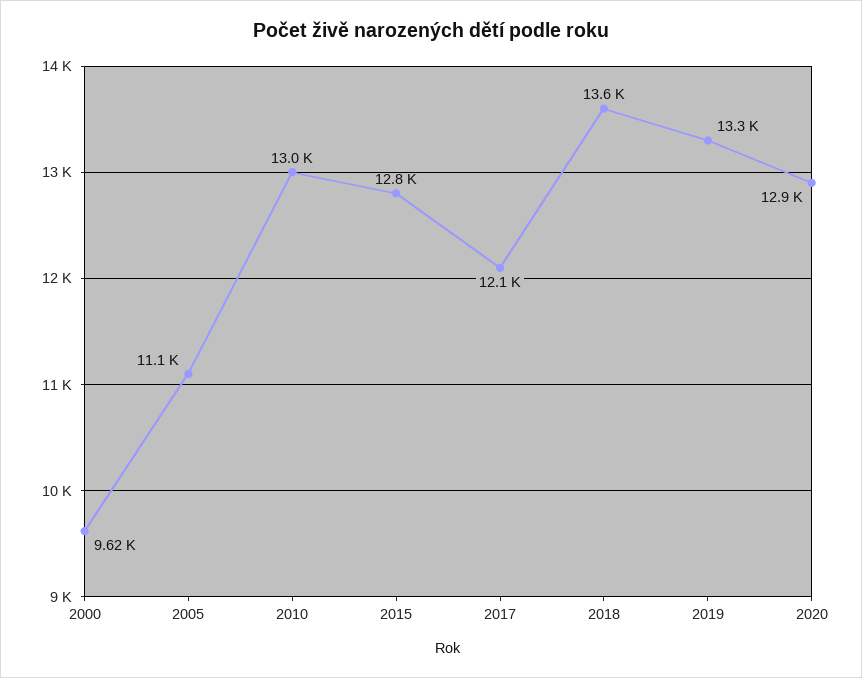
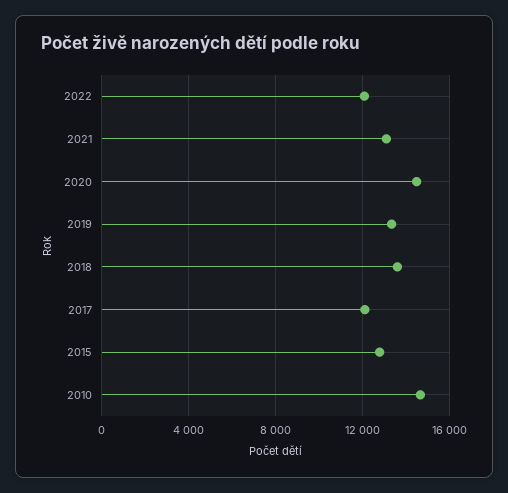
2000: 9620 -> none
2005: 11100 -> none
2010: 13000 -> 14500
2020: 12900 -> 14500
2022: none -> 12000
2021: none -> 13000

